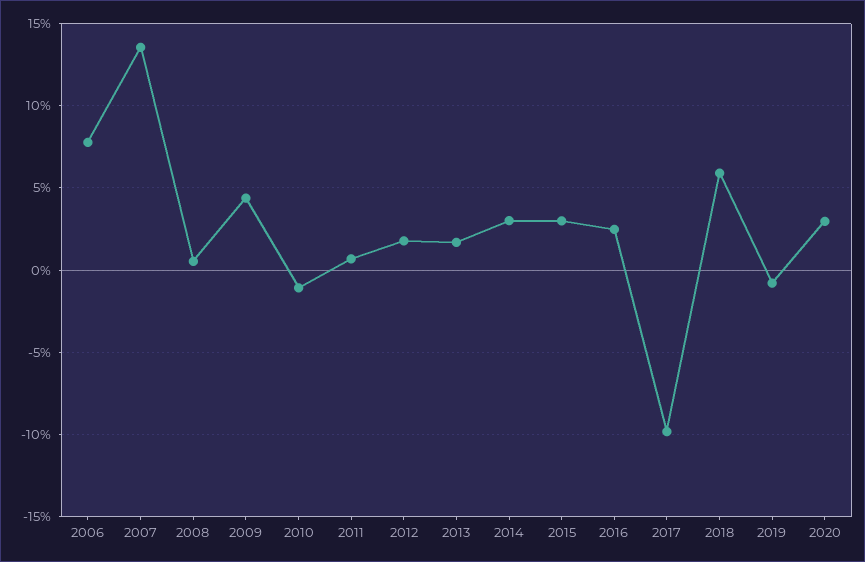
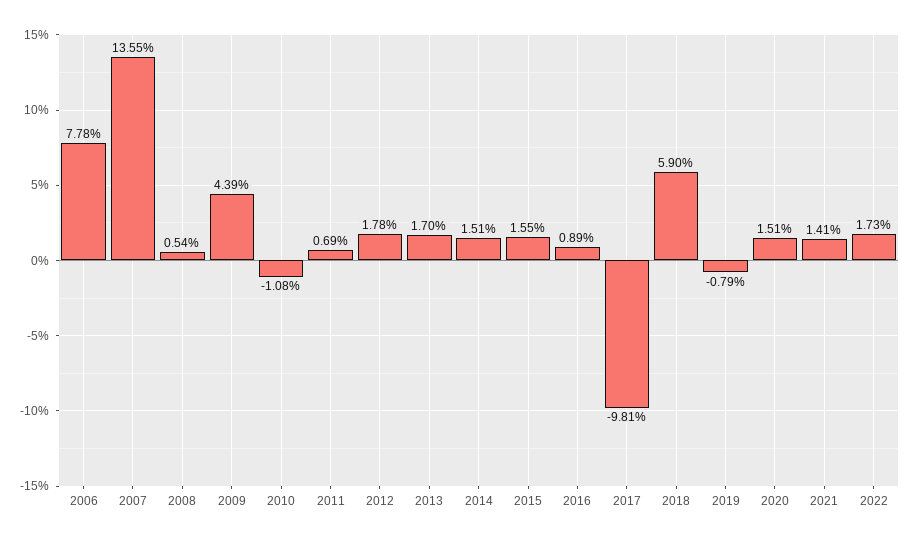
2014: 3 -> 1.51
2015: 3 -> 1.55
2016: 2.5 -> 0.89
2020: 3 -> 1.51
2021: none -> 1.41
2022: none -> 1.73

